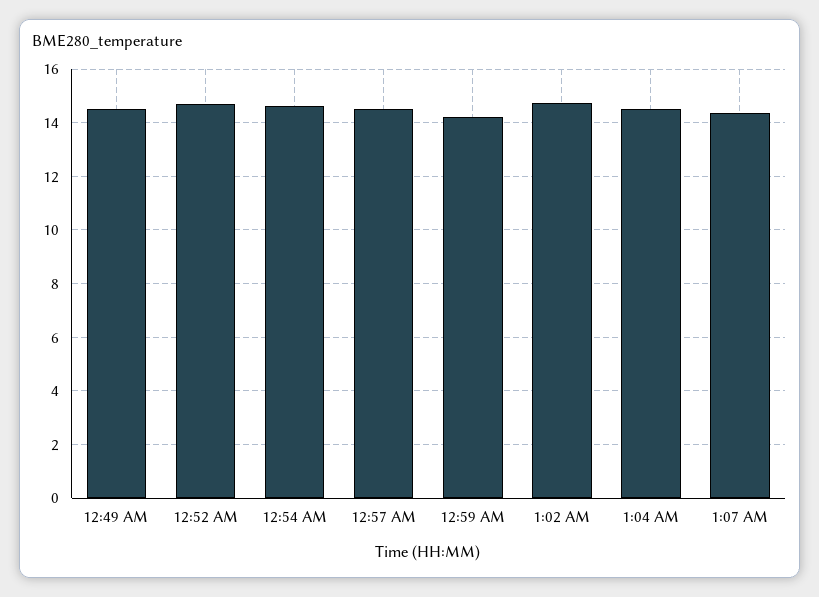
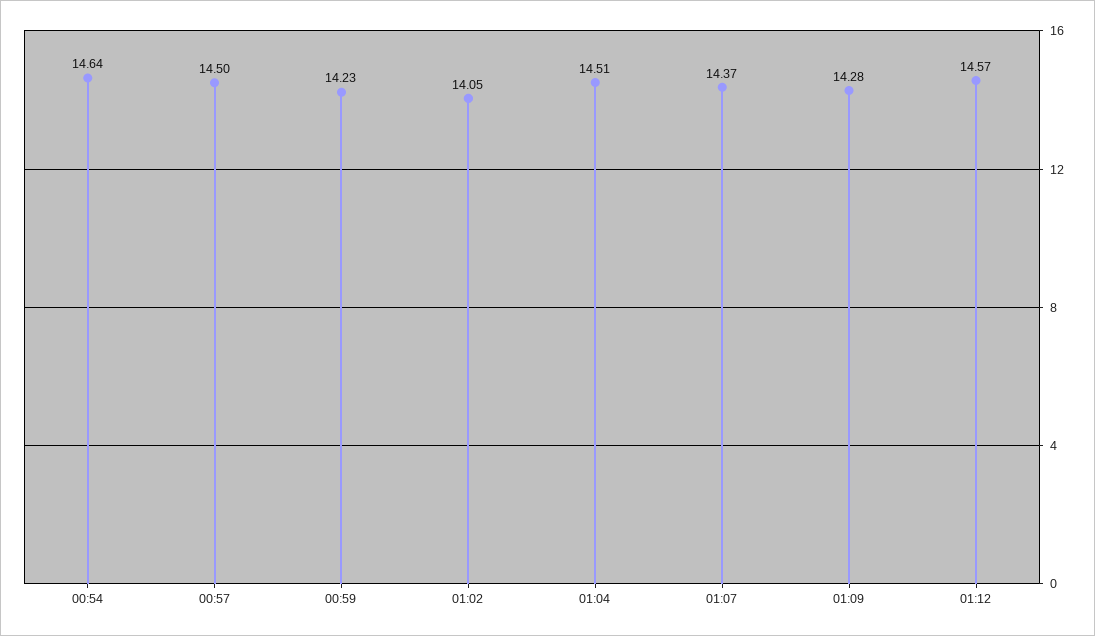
12:49 AM: 14.5 -> none
12:52 AM: 14.75 -> none
1:02 AM: 14.75 -> 14.05
01:09: none -> 14.28
01:12: none -> 14.57

